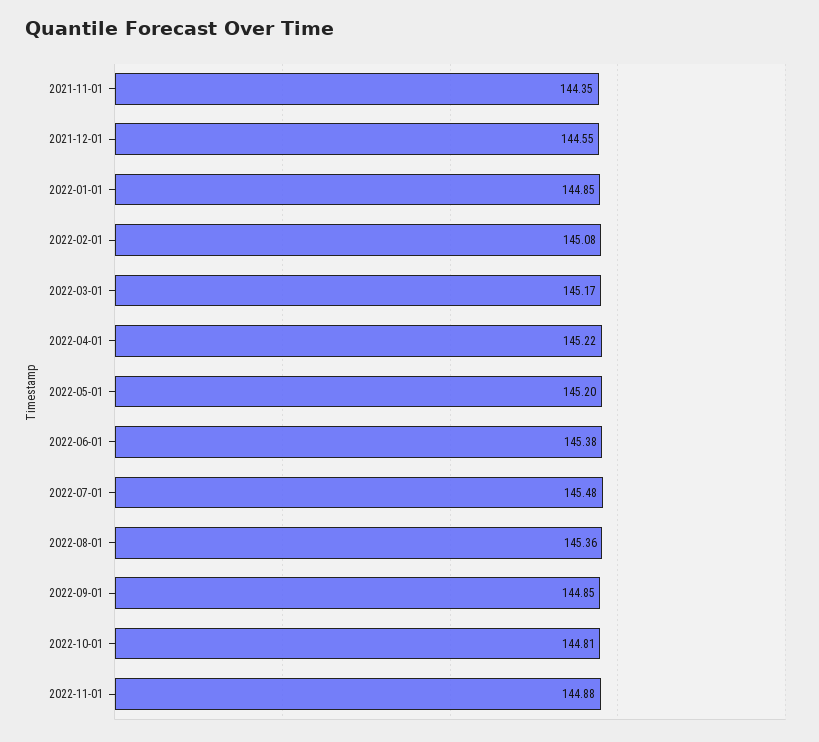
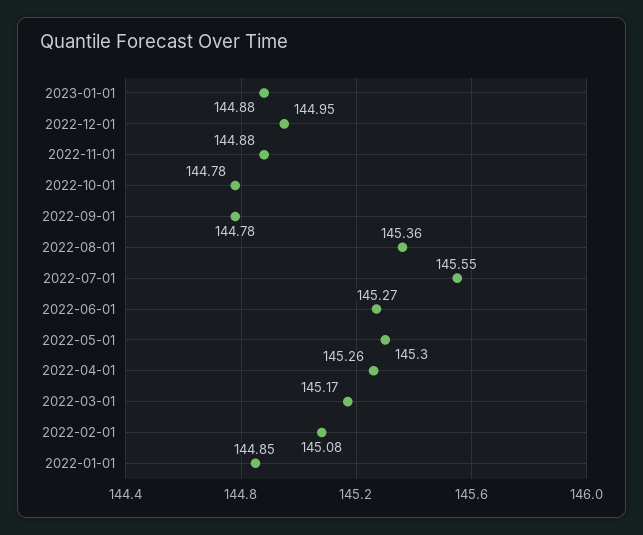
2021-11-01: 144.35 -> none
2021-12-01: 144.55 -> none
2022-04-01: 145.22 -> 145.26
2022-05-01: 145.2 -> 145.3
2022-06-01: 145.38 -> 145.27
2022-07-01: 145.48 -> 145.55
2022-09-01: 144.85 -> 144.78
2022-10-01: 144.81 -> 144.78
2023-01-01: none -> 144.88
2022-12-01: none -> 144.95

